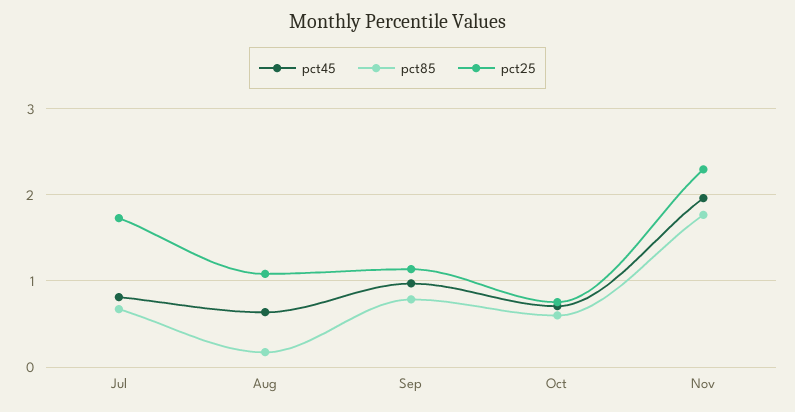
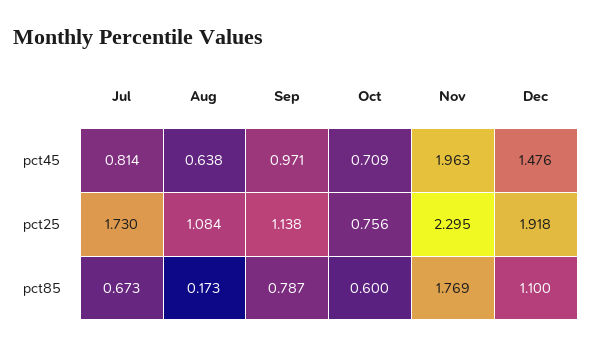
pct45, Dec: none -> 1.476
pct25, Dec: none -> 1.918
pct85, Dec: none -> 1.1

